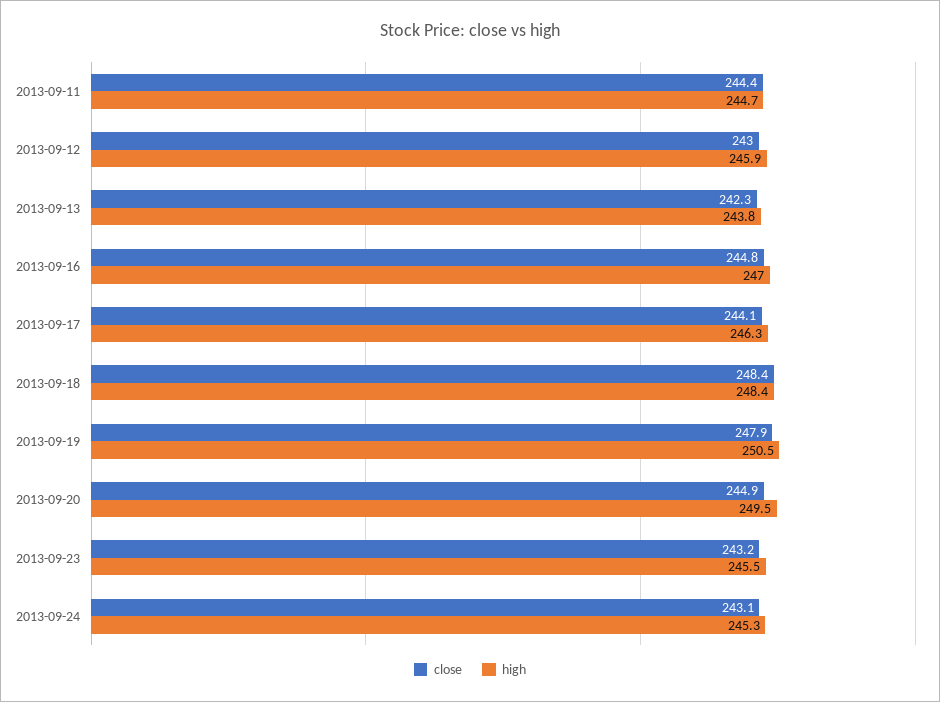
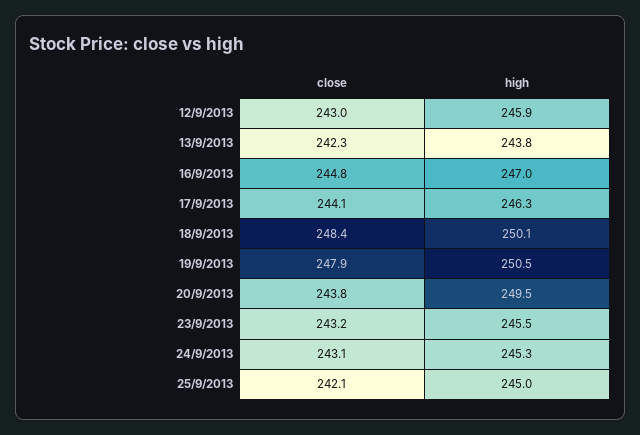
close, 2013-09-11: 244.4 -> none
high, 2013-09-11: 244.7 -> none
high, 2013-09-18: 248.4 -> 250.1
close, 2013-09-20: 244.9 -> 243.8
close, 25/9/2013: none -> 242.1
high, 25/9/2013: none -> 245

